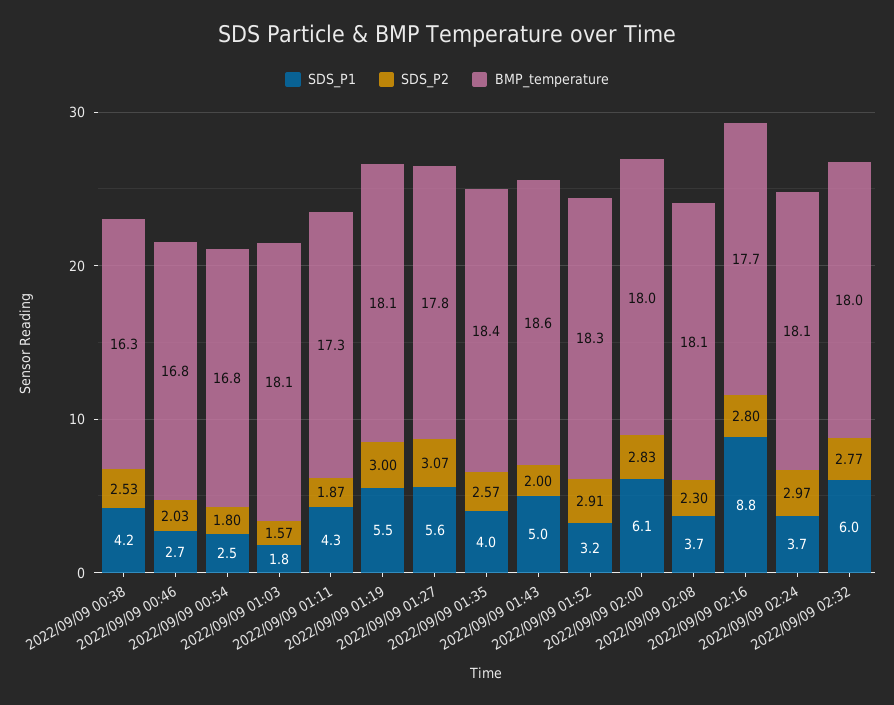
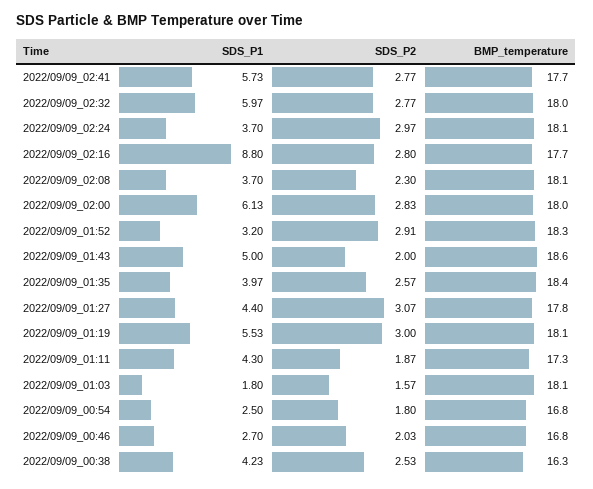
SDS_P1, 2022/09/09 01:27: 5.6 -> 4.4
SDS_P1, 2022/09/09_02:41: none -> 5.73
SDS_P2, 2022/09/09_02:41: none -> 2.77
BMP_temperature, 2022/09/09_02:41: none -> 17.7

